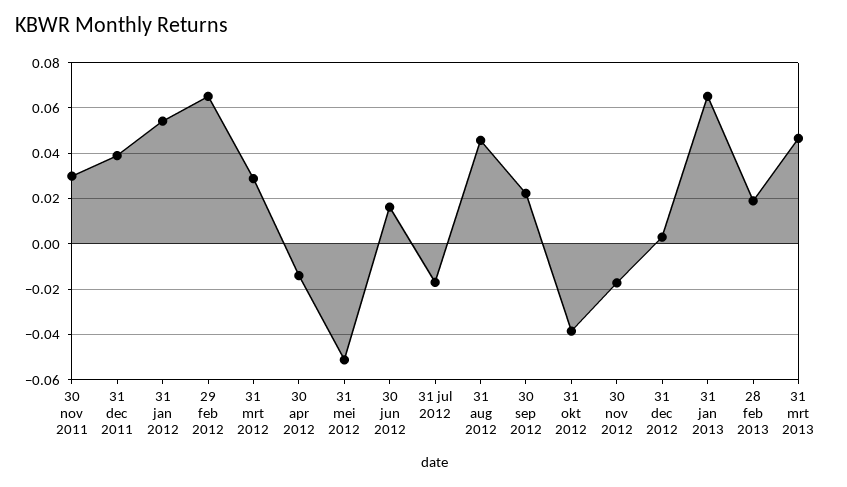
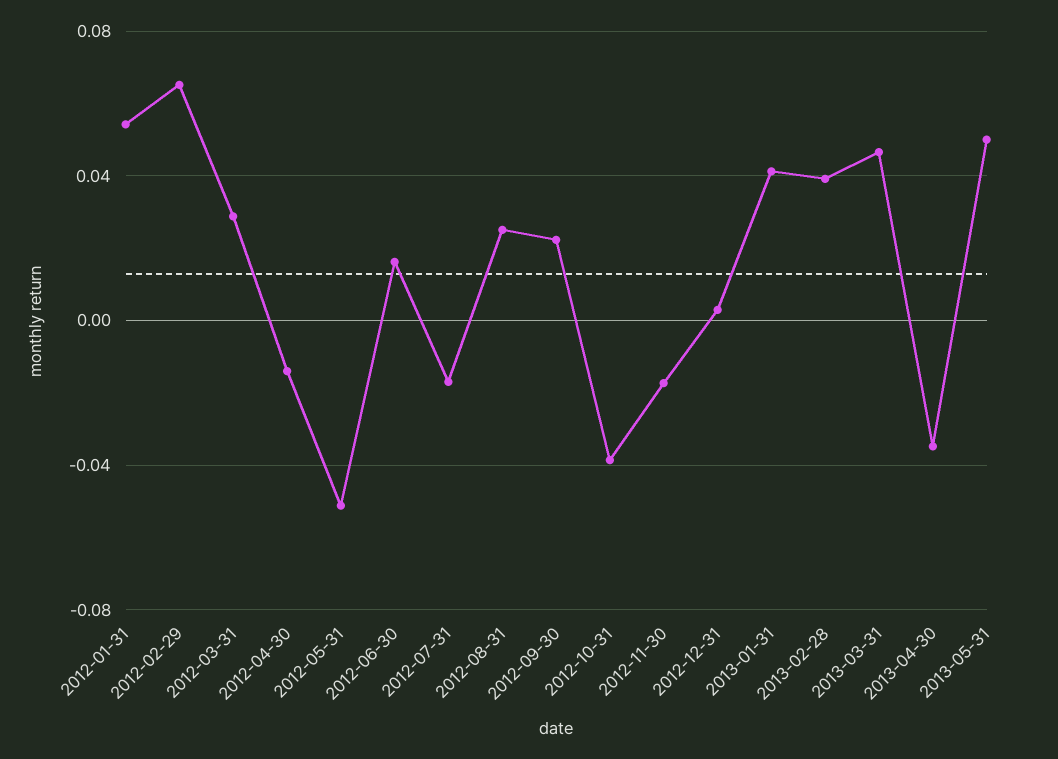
30 nov 2011: 0.03 -> none
31 dec 2011: 0.04 -> none
31 aug 2012: 0.045 -> 0.025
31 jan 2013: 0.065 -> 0.04
28 feb 2013: 0.02 -> 0.04
2013-04-30: none -> -0.035
2013-05-31: none -> 0.05

